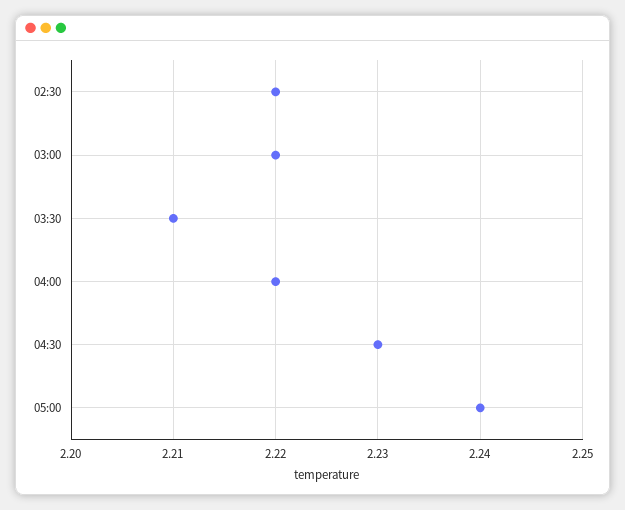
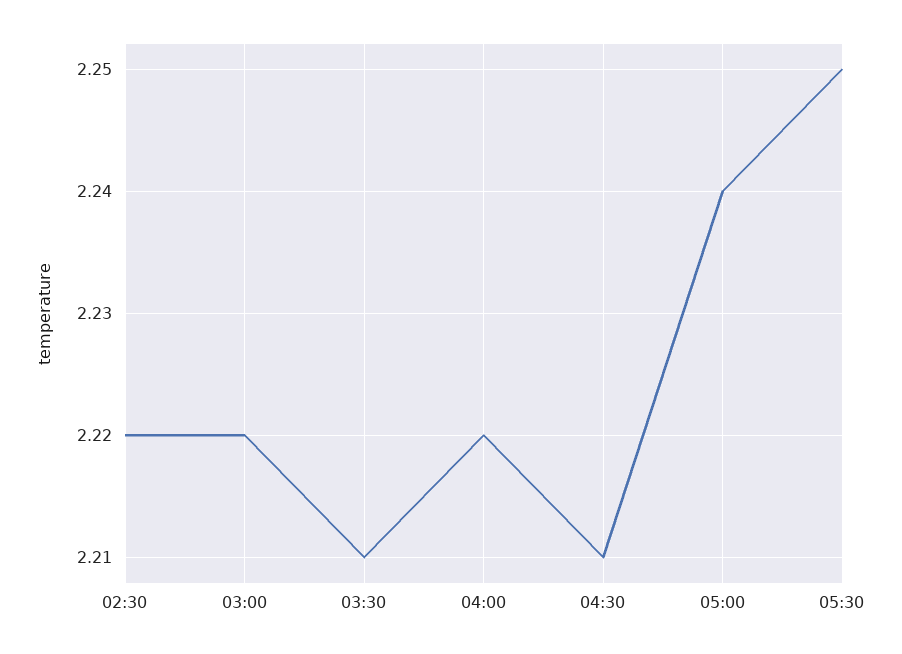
04:30: 2.23 -> 2.21
05:30: none -> 2.25

